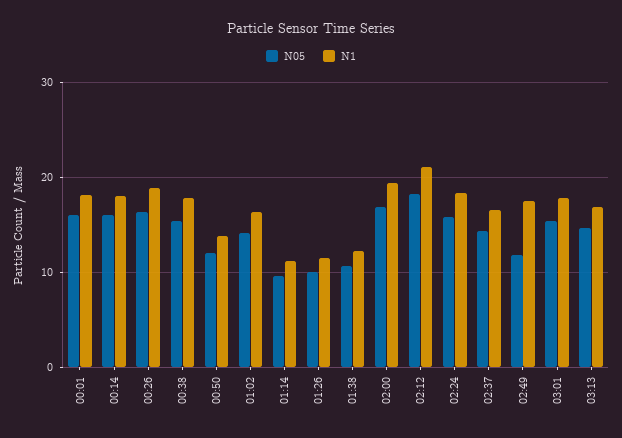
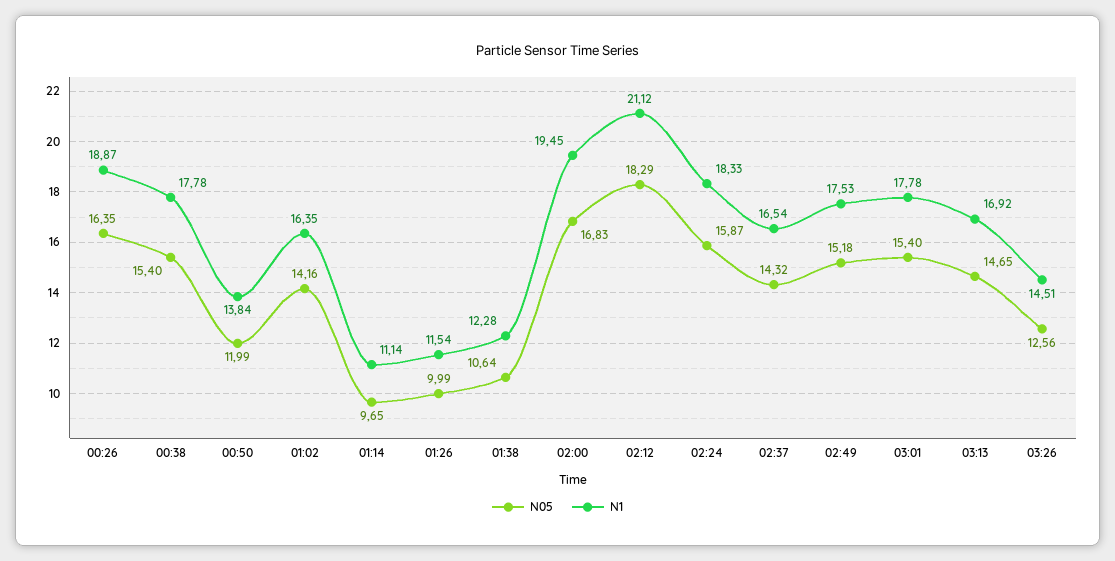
N05, 00:01: 16 -> none
N1, 00:01: 18 -> none
N05, 00:14: 16 -> none
N1, 00:14: 18 -> none
N05, 02:49: 12 -> 15.18
N05, 03:26: none -> 12.56
N1, 03:26: none -> 14.51

